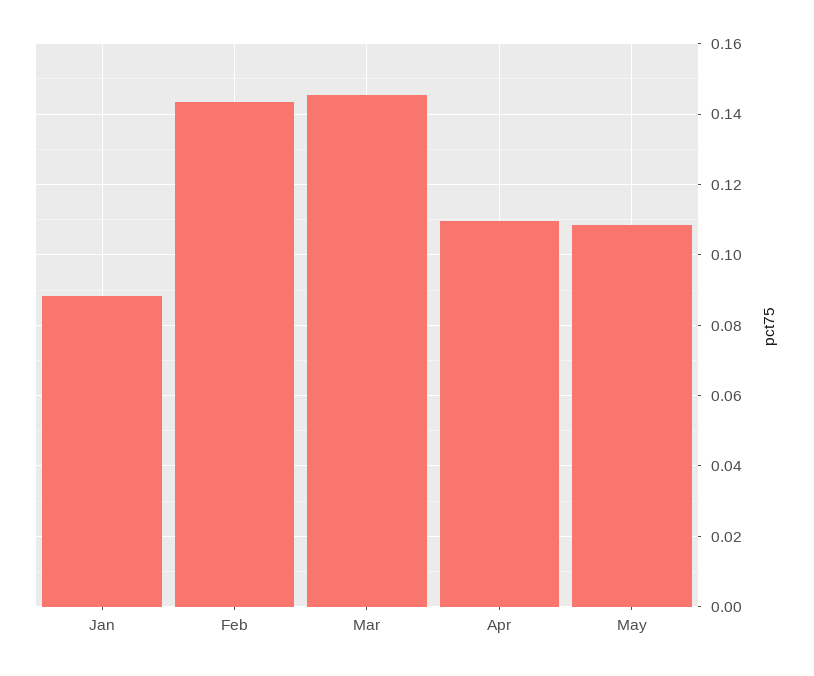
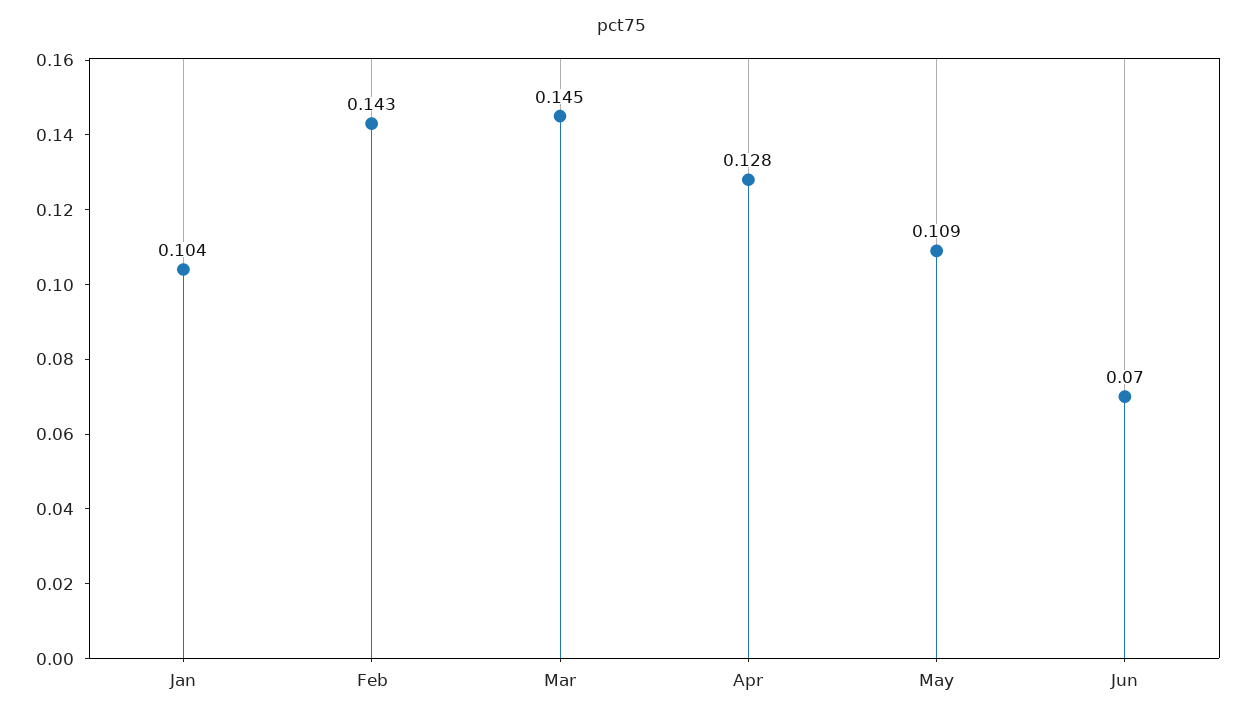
Jan: 0.088 -> 0.104
Apr: 0.11 -> 0.128
Jun: none -> 0.07

